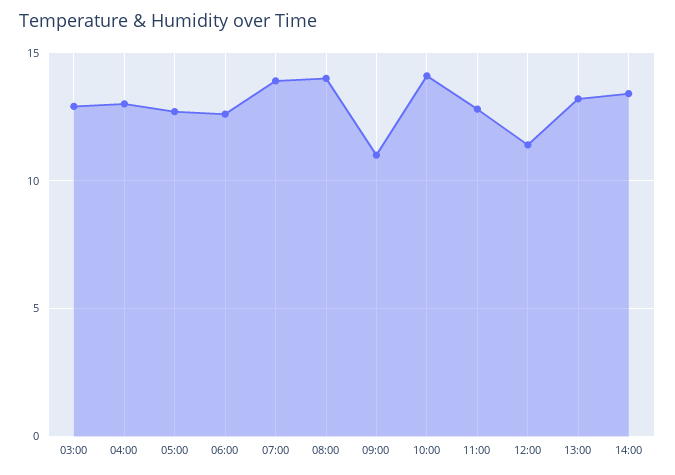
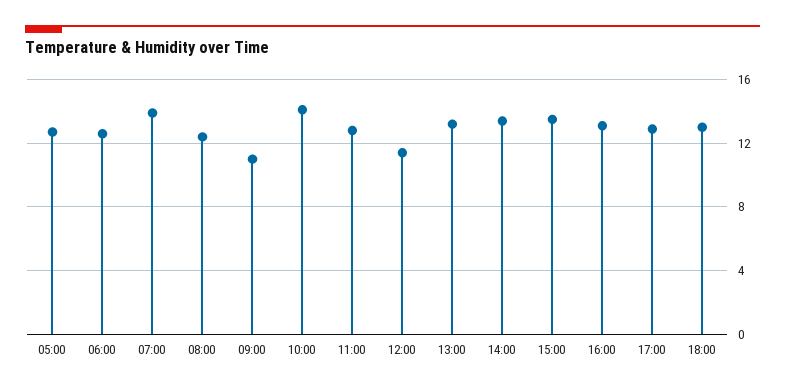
03:00: 13 -> none
04:00: 13 -> none
08:00: 14 -> 12.5
15:00: none -> 13.5
16:00: none -> 13
17:00: none -> 13
18:00: none -> 13

